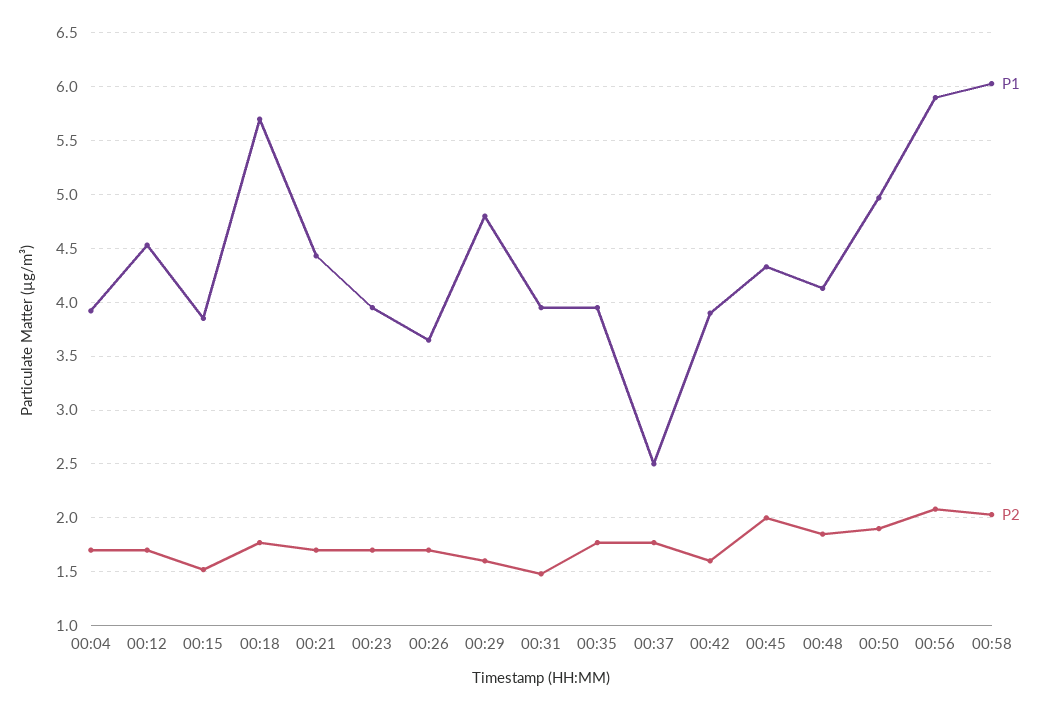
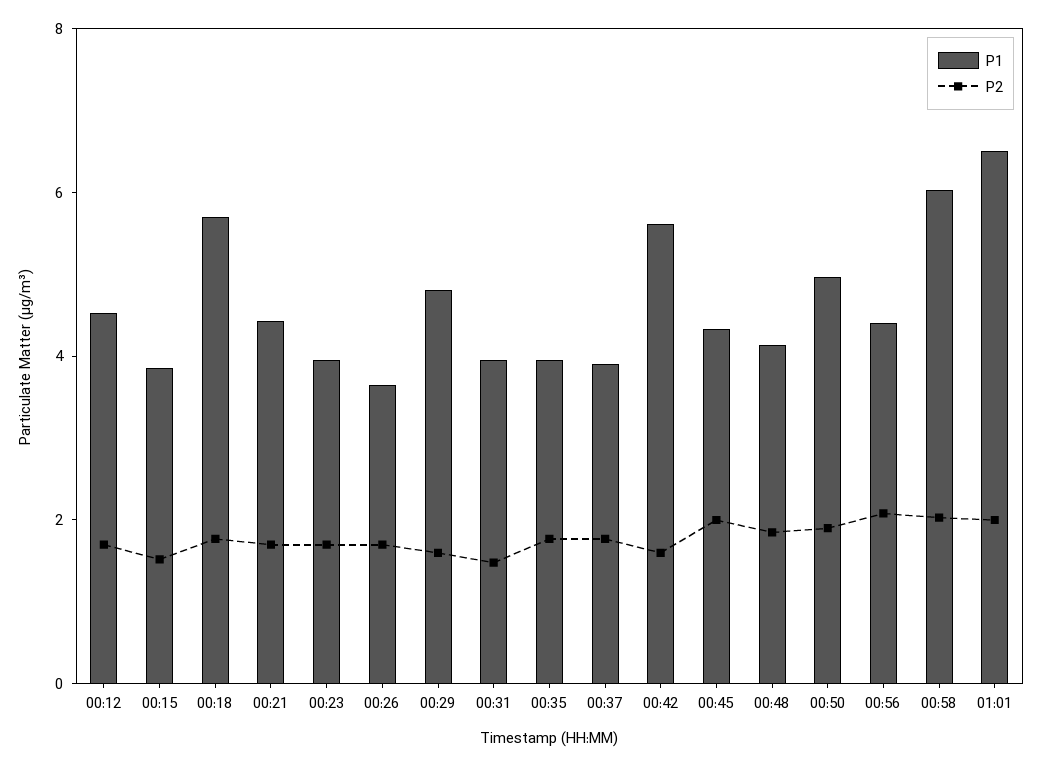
P1, 00:04: 3.9 -> none
P2, 00:04: 1.7 -> none
P1, 00:37: 2.5 -> 4
P1, 00:42: 3.9 -> 5.5
P1, 00:56: 5.9 -> 4.5
P1, 01:01: none -> 6.5
P2, 01:01: none -> 2

